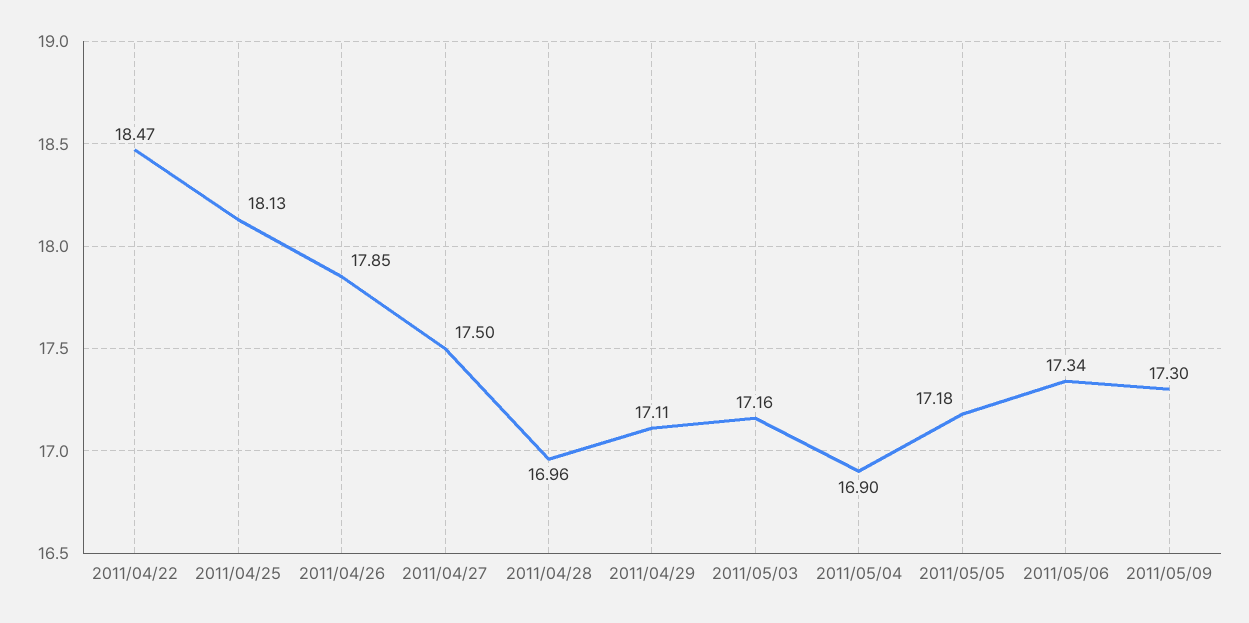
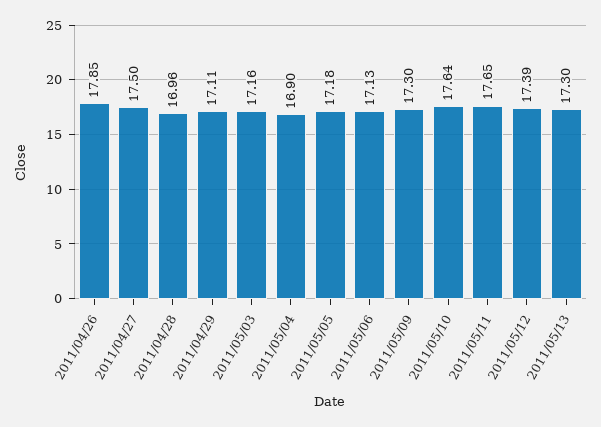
2011/04/22: 18.47 -> none
2011/04/25: 18.13 -> none
2011/05/06: 17.34 -> 17.13
2011/05/10: none -> 17.64
2011/05/11: none -> 17.65
2011/05/12: none -> 17.39
2011/05/13: none -> 17.3

